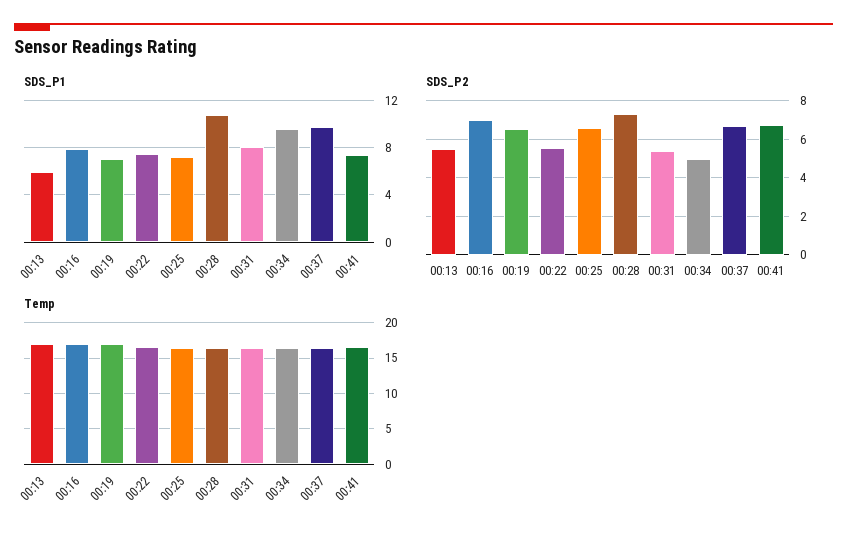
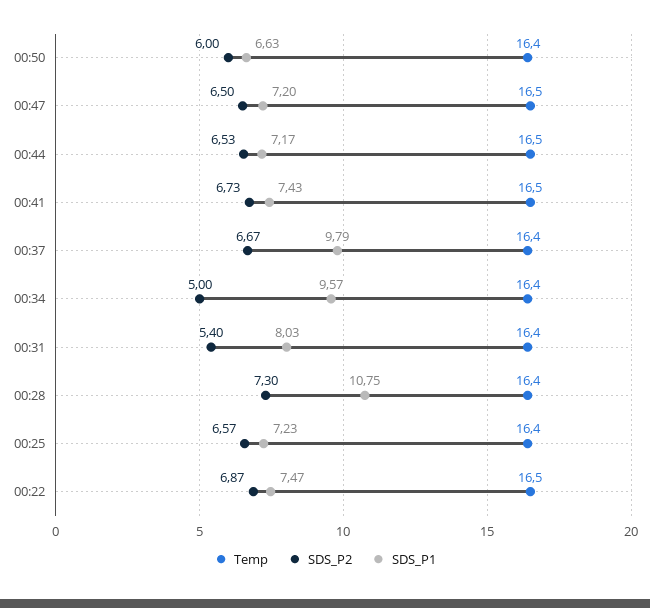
SDS_P1, 00:13: 6 -> none
SDS_P1, 00:16: 8 -> none
SDS_P1, 00:19: 7 -> none
SDS_P2, 00:13: 5.5 -> none
SDS_P2, 00:16: 7 -> none
SDS_P2, 00:19: 6.5 -> none
SDS_P2, 00:22: 5.5 -> 6.87
Temp, 00:13: 17 -> none
Temp, 00:16: 17 -> none
Temp, 00:19: 17 -> none
Temp, 00:50: none -> 16.4
SDS_P2, 00:50: none -> 6
SDS_P1, 00:50: none -> 6.63
Temp, 00:47: none -> 16.5
SDS_P2, 00:47: none -> 6.5
SDS_P1, 00:47: none -> 7.2
Temp, 00:44: none -> 16.5
SDS_P2, 00:44: none -> 6.53
SDS_P1, 00:44: none -> 7.17

